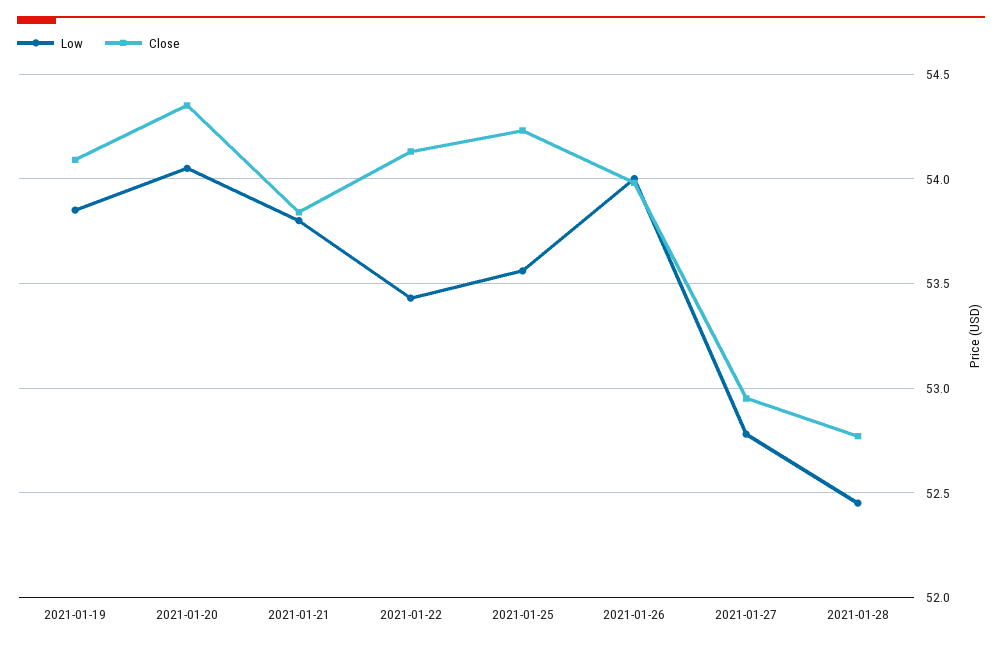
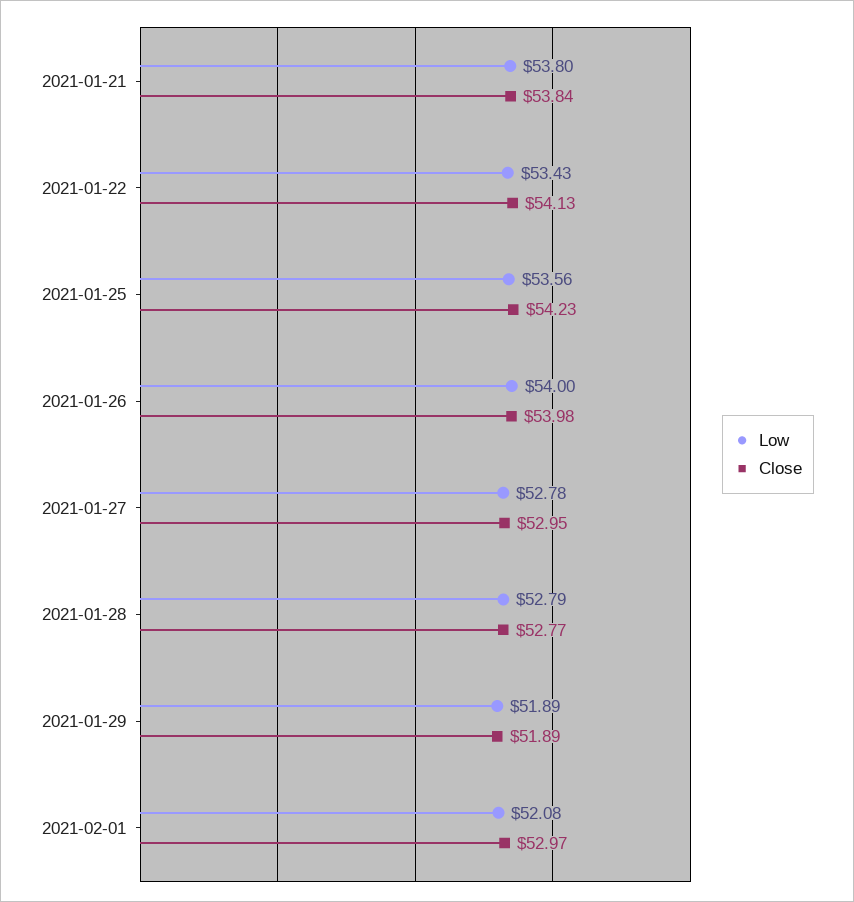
Low, 2021-01-19: 53.85 -> none
Close, 2021-01-19: 54.1 -> none
Low, 2021-01-20: 54.05 -> none
Close, 2021-01-20: 54.35 -> none
Low, 2021-01-28: 52.45 -> 52.79
Low, 2021-01-29: none -> 51.89
Close, 2021-01-29: none -> 51.89
Low, 2021-02-01: none -> 52.08
Close, 2021-02-01: none -> 52.97

